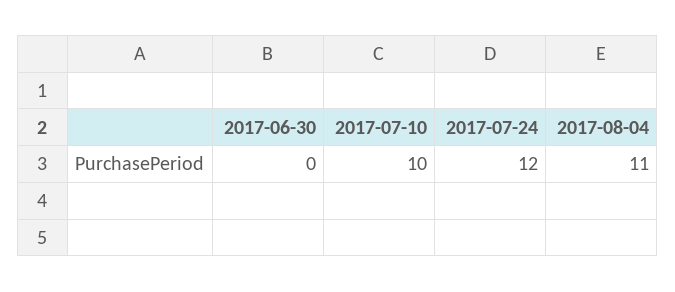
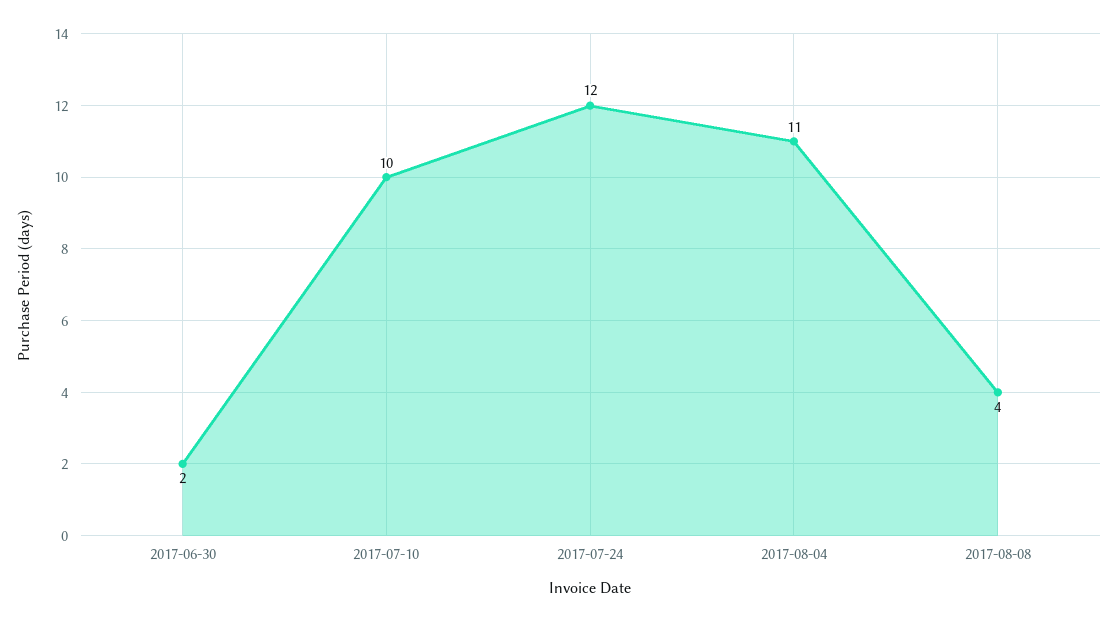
2017-06-30: 0 -> 2
2017-08-08: none -> 4

